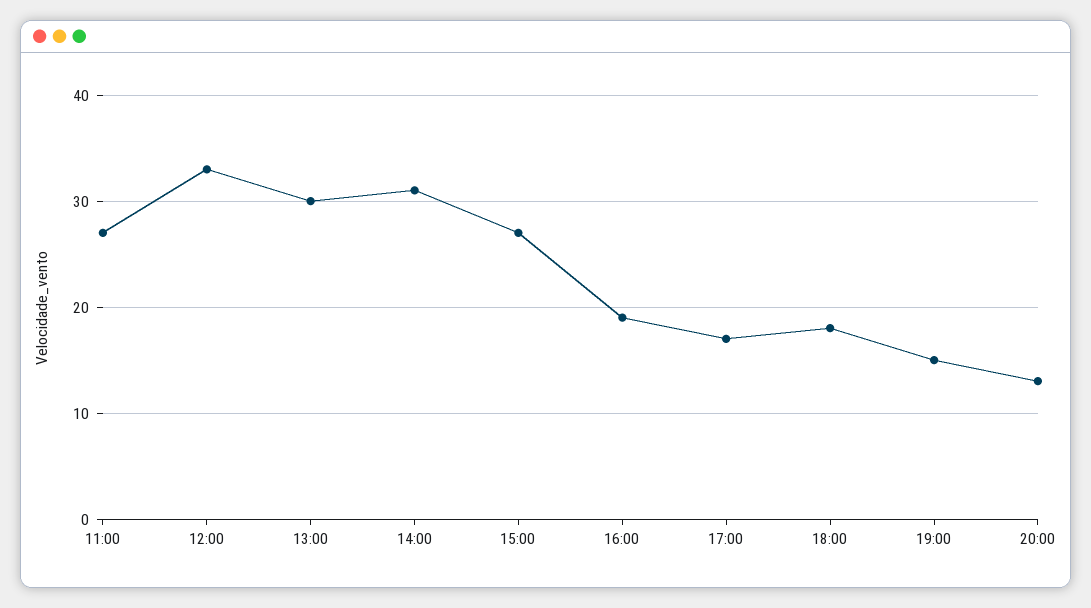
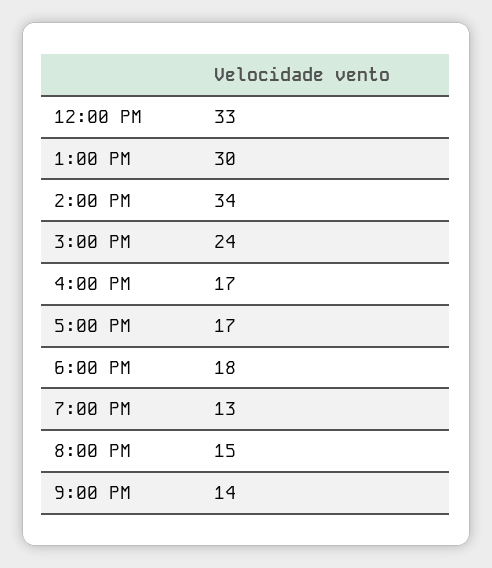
11:00: 27 -> none
14:00: 31 -> 34
15:00: 27 -> 24
16:00: 19 -> 17
19:00: 15 -> 13
20:00: 13 -> 15
9:00 PM: none -> 14

